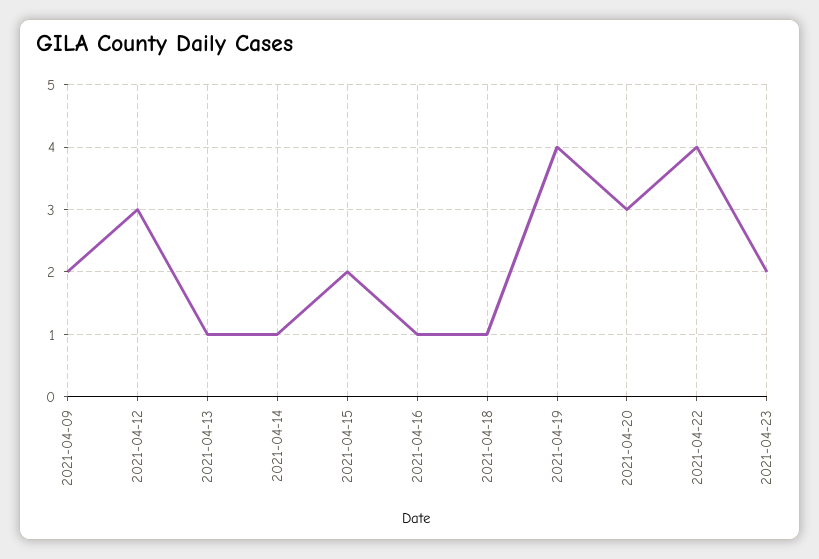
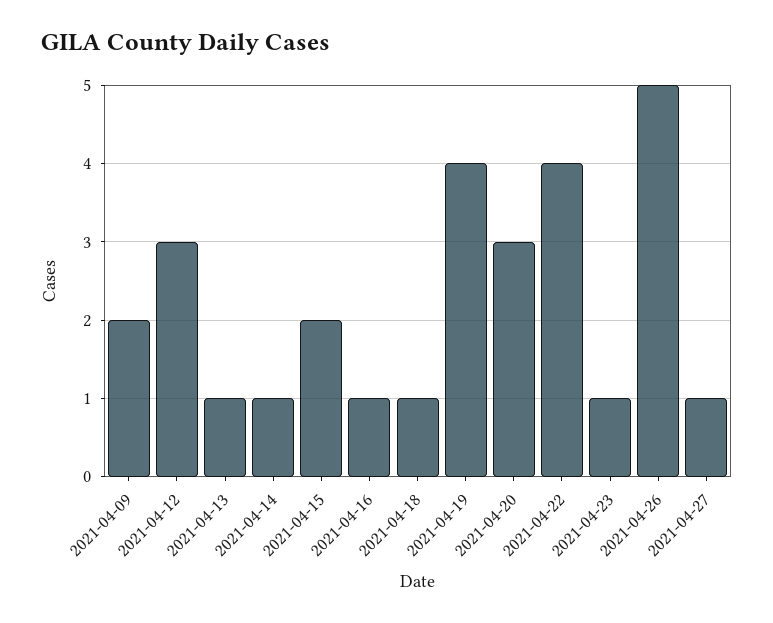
2021-04-23: 2 -> 1
2021-04-26: none -> 5
2021-04-27: none -> 1

